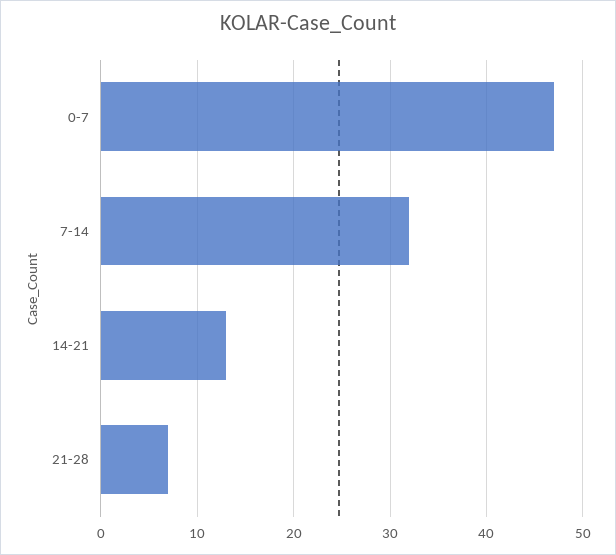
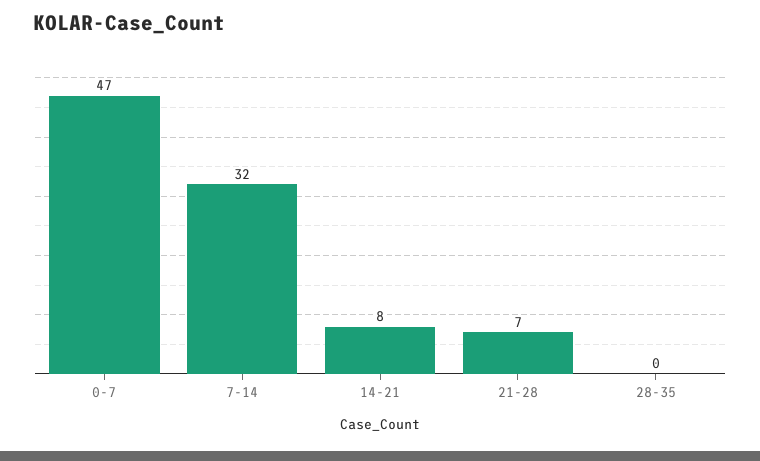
14-21: 13 -> 8
28-35: none -> 0

